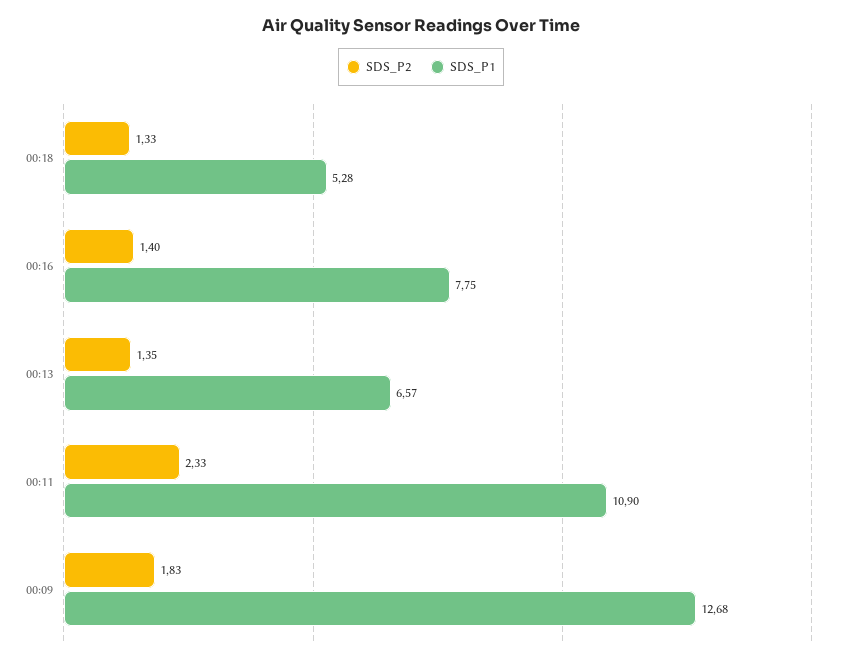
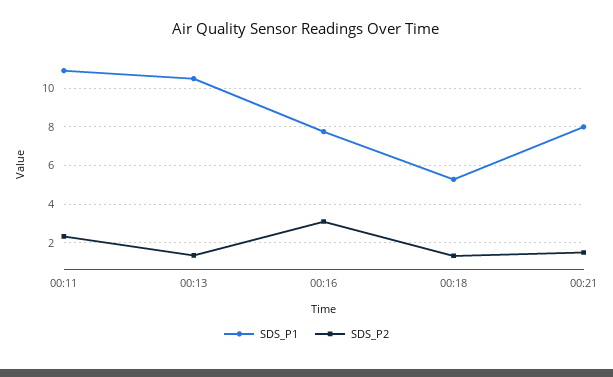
SDS_P2, 00:16: 1.4 -> 3
SDS_P1, 00:13: 6.57 -> 10.5
SDS_P2, 00:09: 1.83 -> none
SDS_P1, 00:09: 12.68 -> none
SDS_P1, 00:21: none -> 8
SDS_P2, 00:21: none -> 1.5

